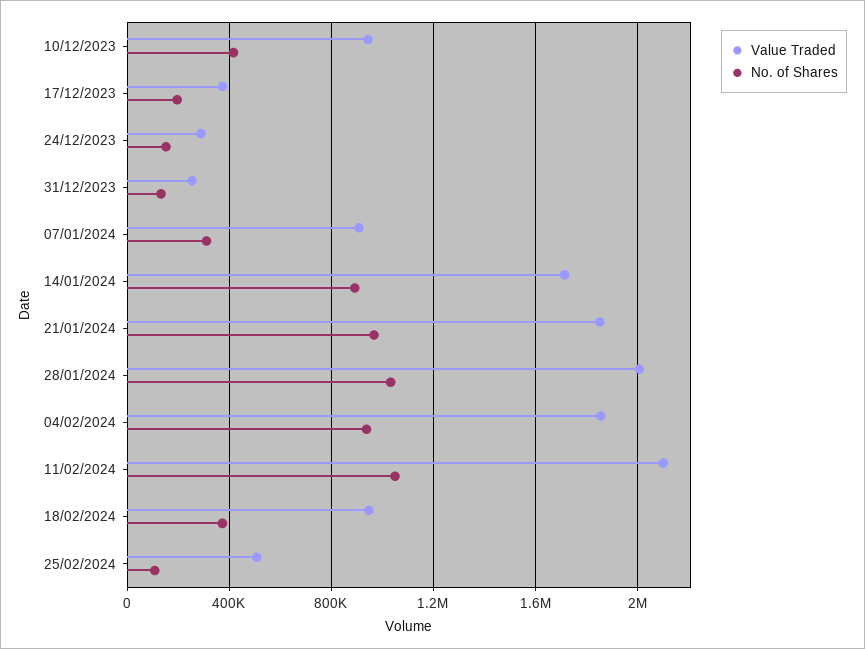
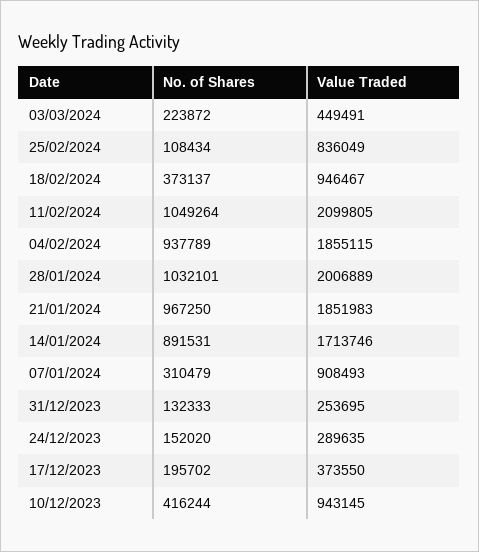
Value Traded, 25/02/2024: 500000 -> 836049
No. of Shares, 03/03/2024: none -> 223872
Value Traded, 03/03/2024: none -> 449491

